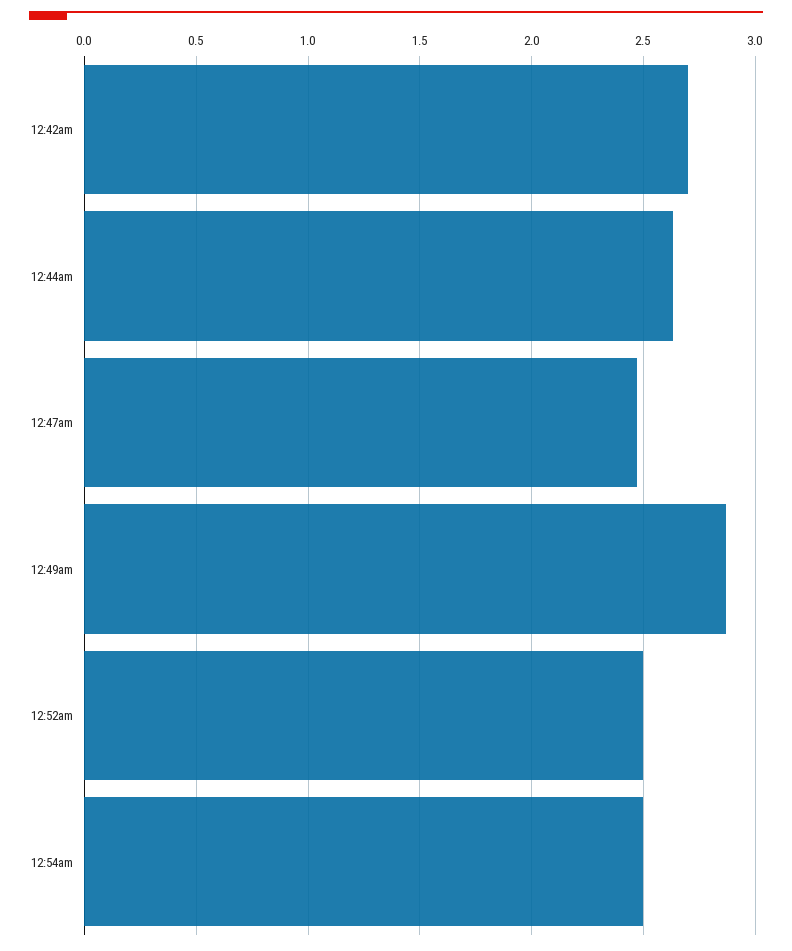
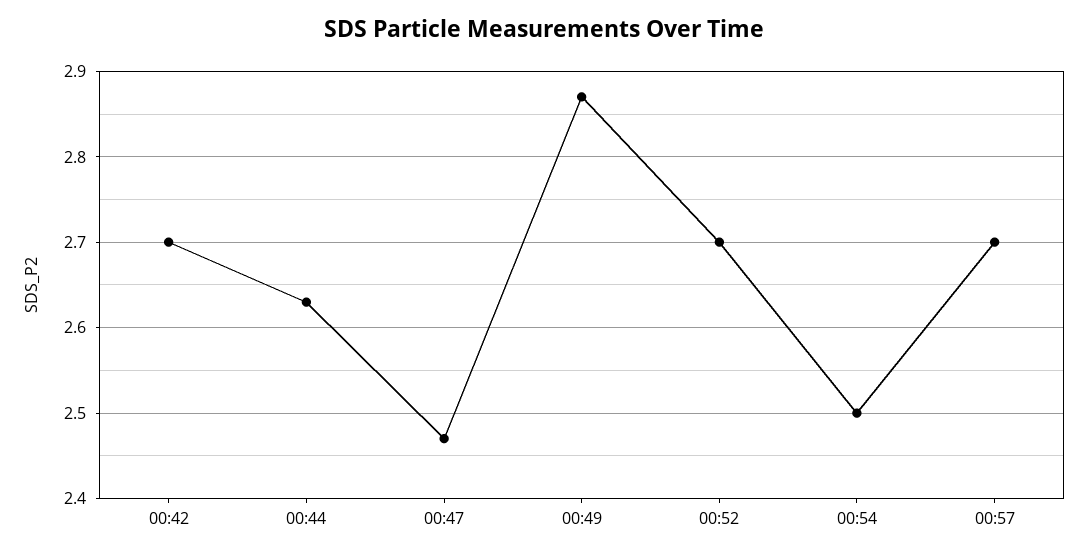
12:52am: 2.5 -> 2.7
00:57: none -> 2.7

